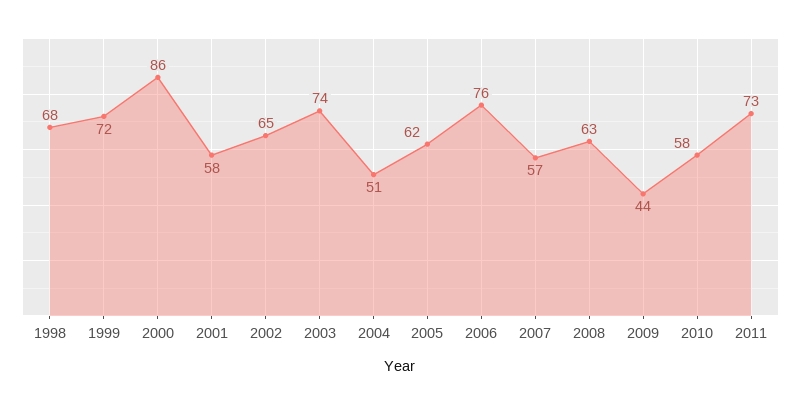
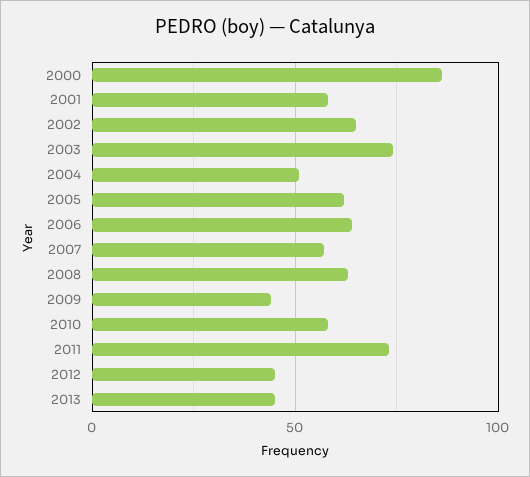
1998: 68 -> none
1999: 72 -> none
2006: 76 -> 65
2012: none -> 45
2013: none -> 45

